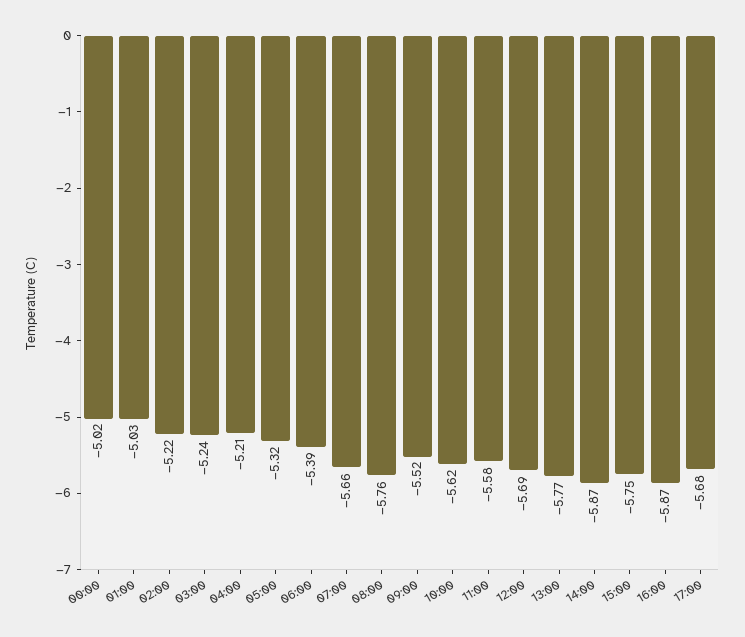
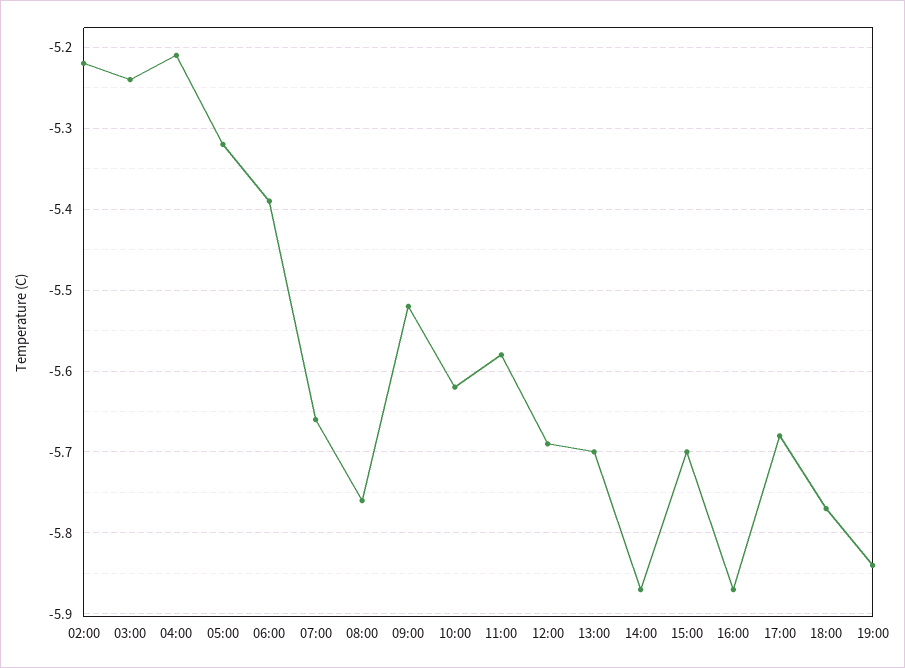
00:00: -5.02 -> none
01:00: -5.03 -> none
13:00: -5.77 -> -5.7
15:00: -5.75 -> -5.7
18:00: none -> -5.77
19:00: none -> -5.84

